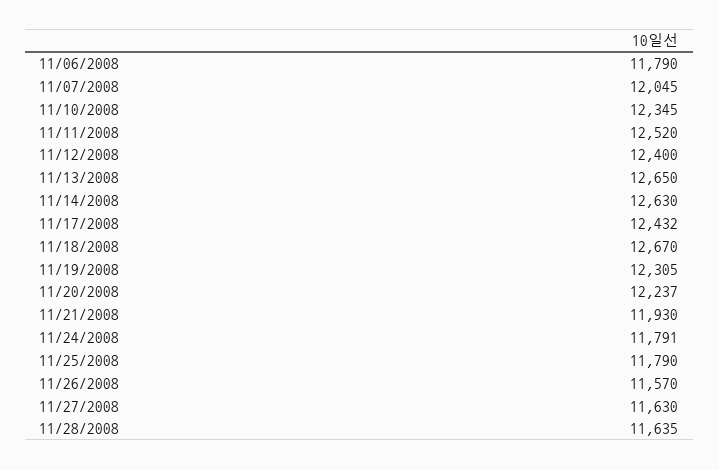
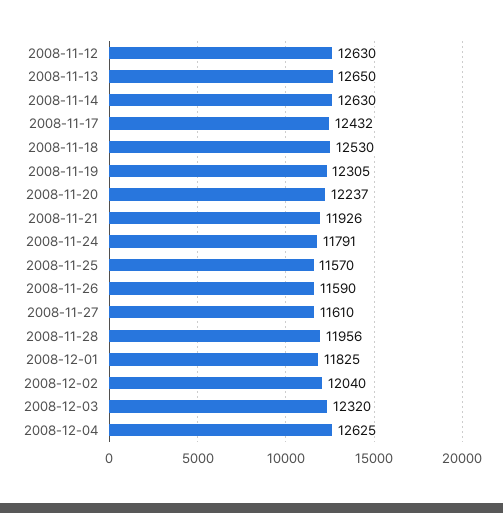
11/06/2008: 11790 -> none
11/07/2008: 12045 -> none
11/10/2008: 12345 -> none
11/11/2008: 12520 -> none
11/12/2008: 12400 -> 12630
11/18/2008: 12670 -> 12530
11/21/2008: 11930 -> 11926
11/25/2008: 11790 -> 11570
11/26/2008: 11570 -> 11590
11/27/2008: 11630 -> 11610
11/28/2008: 11635 -> 11956
2008-12-01: none -> 11825
2008-12-02: none -> 12040
2008-12-03: none -> 12320
2008-12-04: none -> 12625

